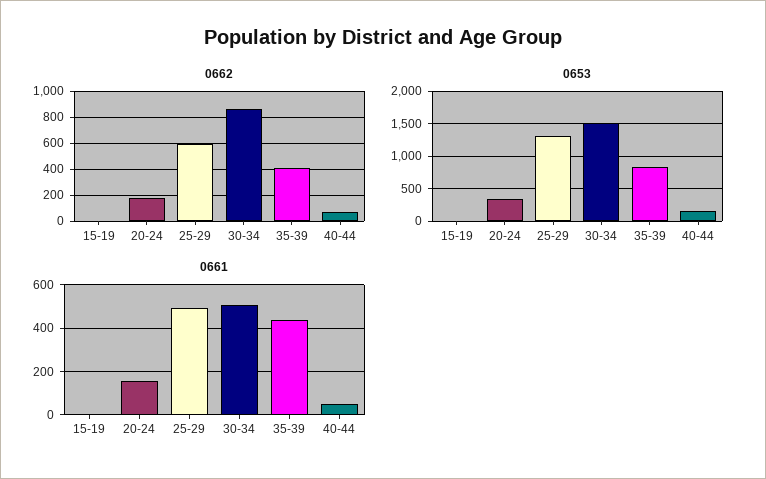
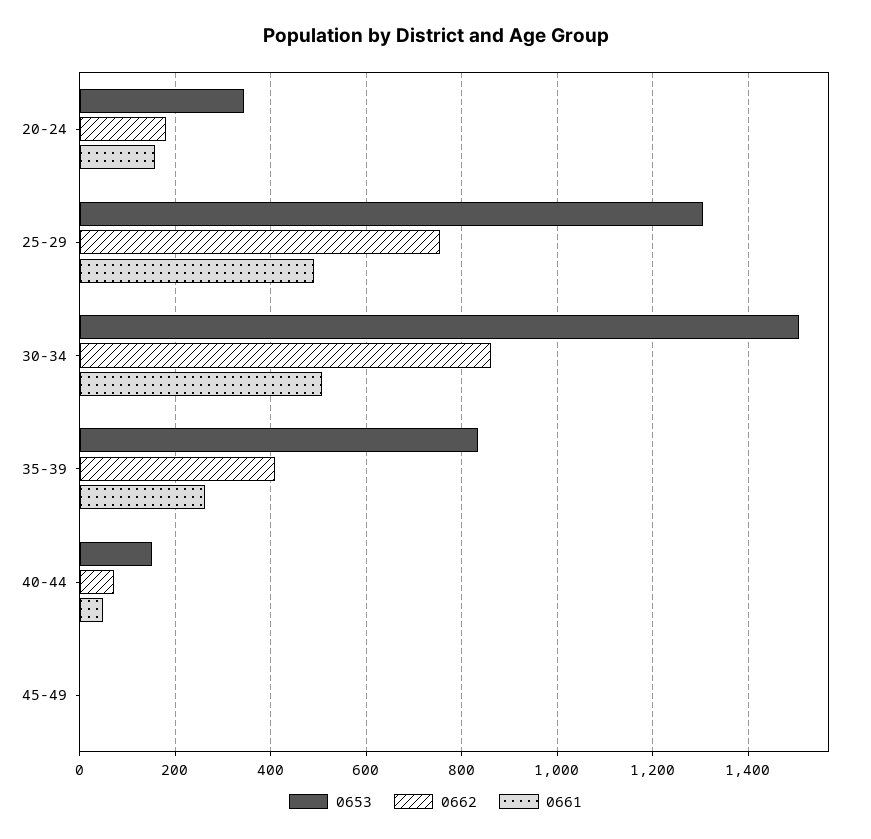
0662, 15-19: 0 -> none
0662, 25-29: 600 -> 760
0653, 15-19: 0 -> none
0661, 15-19: 0 -> none
0661, 35-39: 450 -> 260
0653, 45-49: none -> 0
0662, 45-49: none -> 0
0661, 45-49: none -> 0

